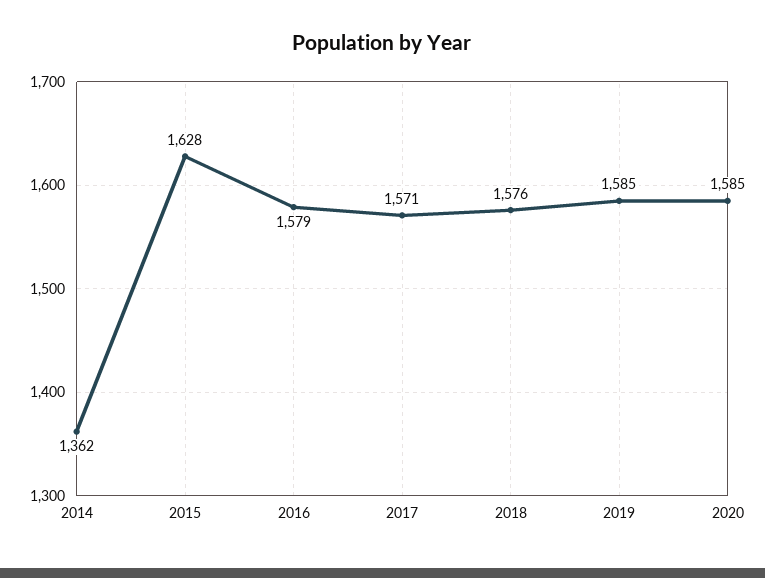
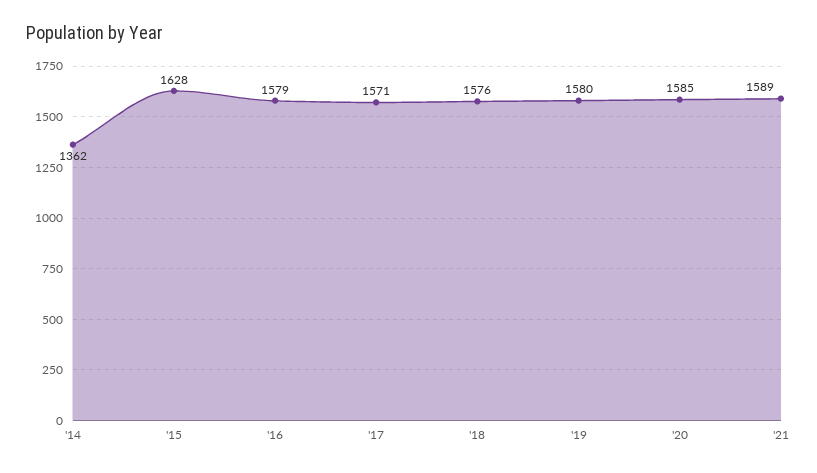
2019: 1585 -> 1580
'21: none -> 1589

